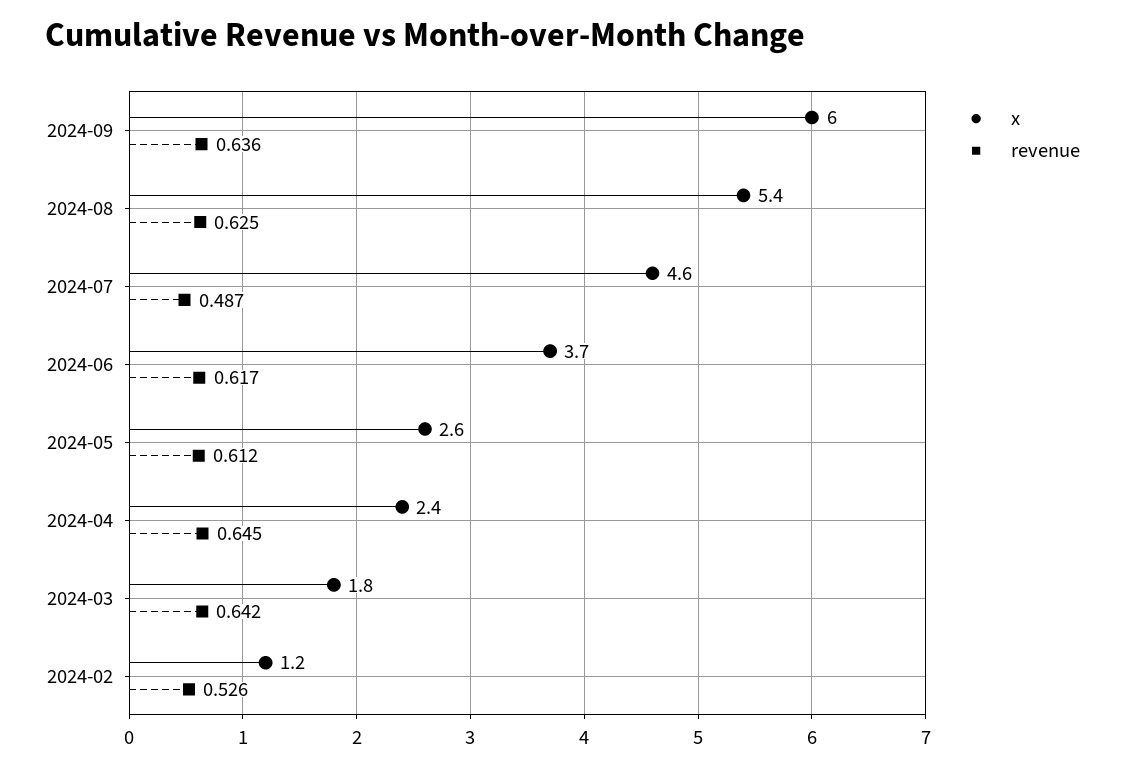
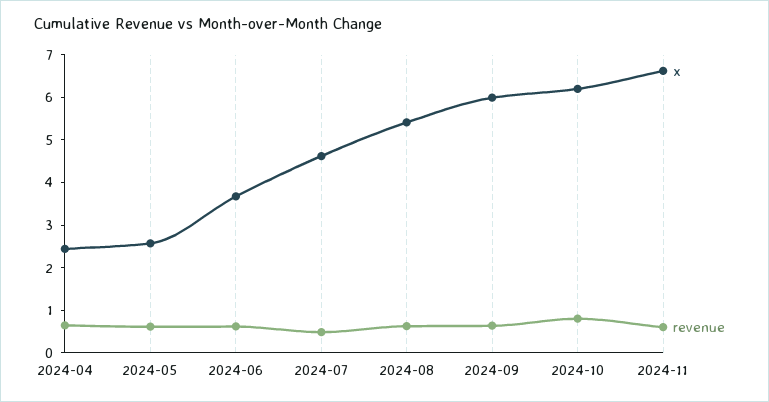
x, 2024-03: 1.8 -> none
revenue, 2024-03: 0.642 -> none
x, 2024-02: 1.2 -> none
revenue, 2024-02: 0.526 -> none
x, 2024-10: none -> 6.2
revenue, 2024-10: none -> 0.8
x, 2024-11: none -> 6.6
revenue, 2024-11: none -> 0.6

